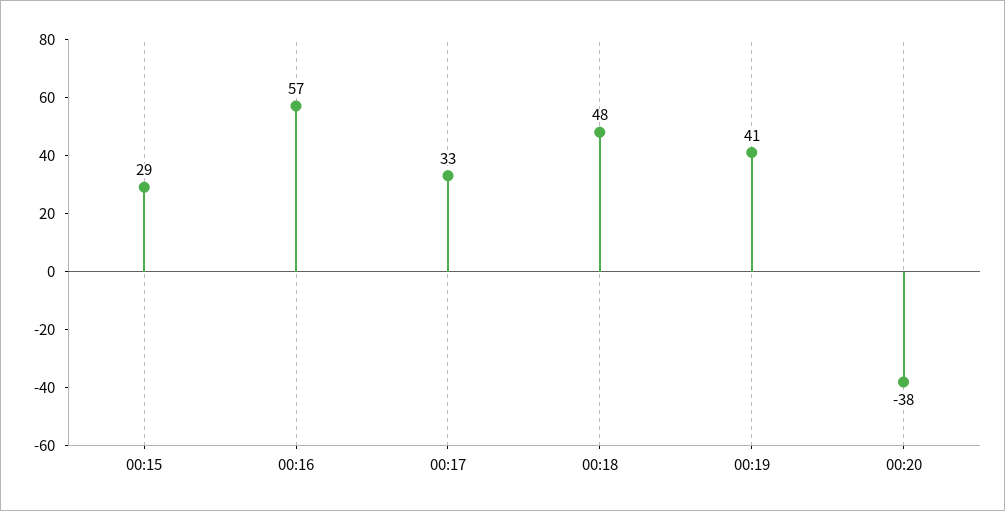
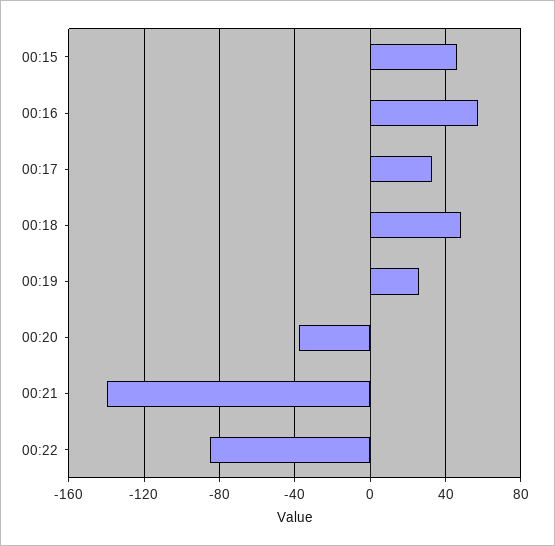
00:15: 29 -> 45
00:19: 41 -> 25
00:21: none -> -140
00:22: none -> -85

